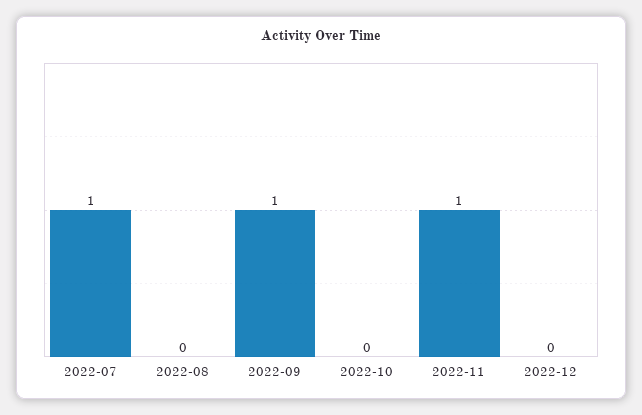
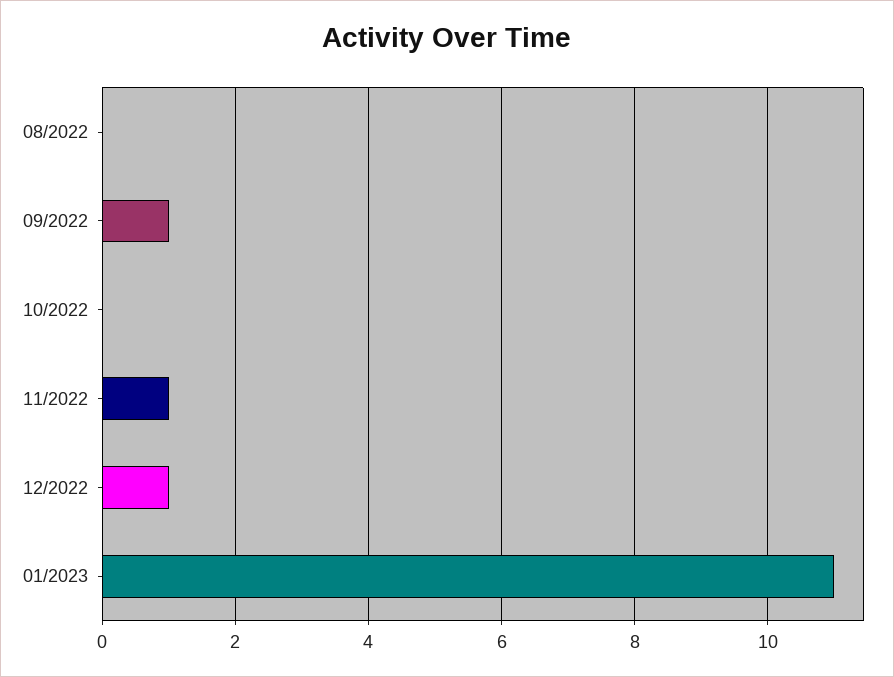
2022-07: 1 -> none
2022-12: 0 -> 1
01/2023: none -> 11

